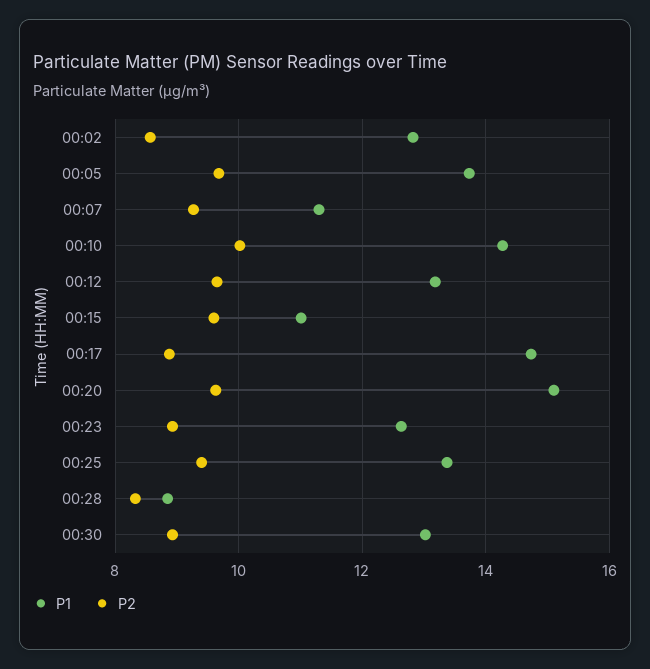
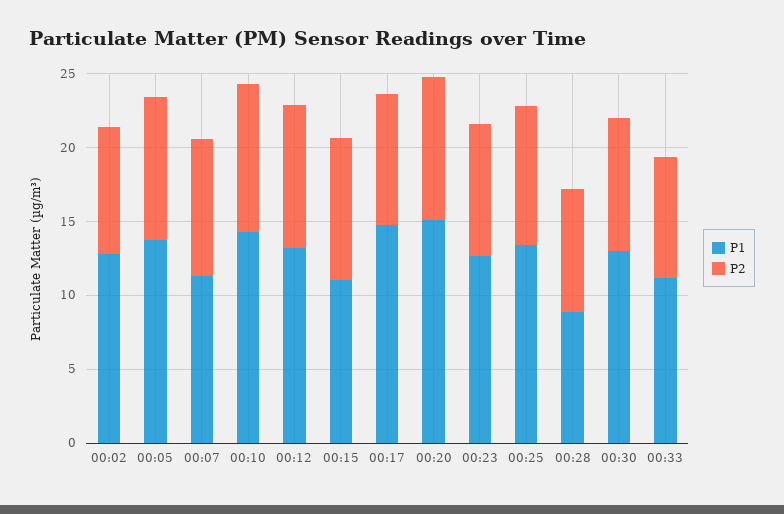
P1, 00:33: none -> 11
P2, 00:33: none -> 8

